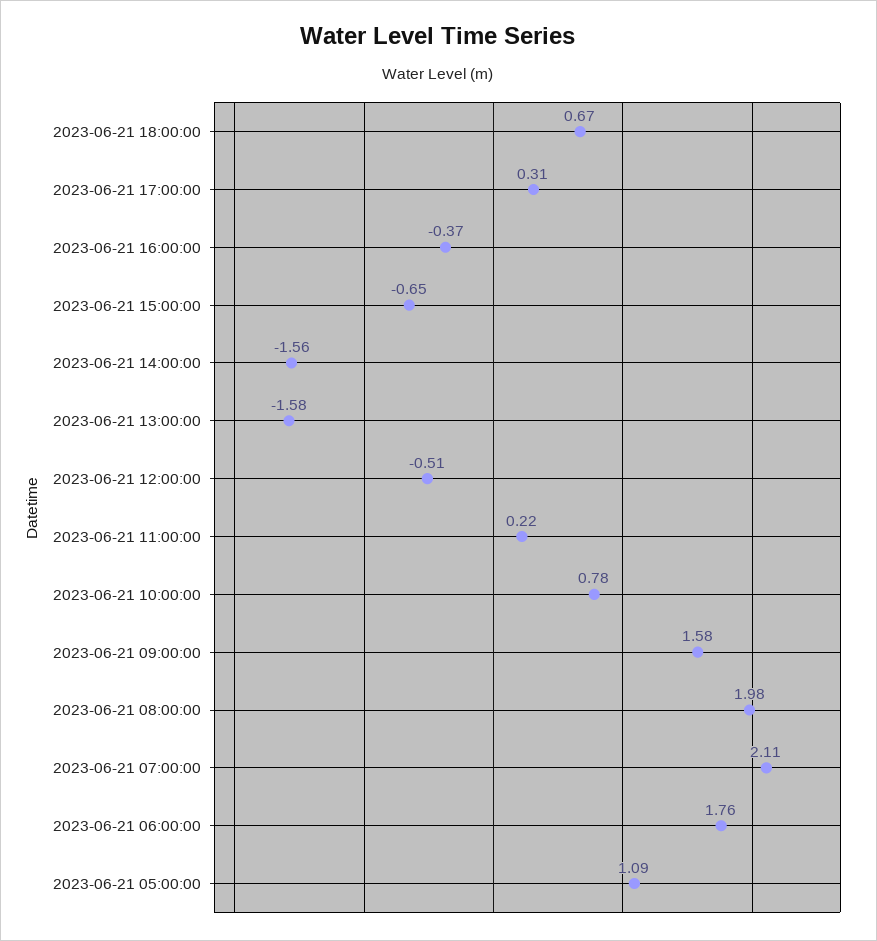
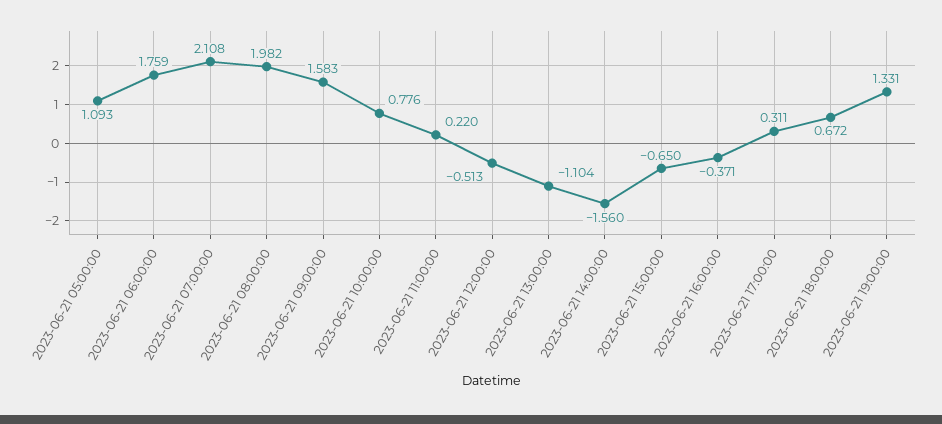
2023-06-21 13:00:00: -1.58 -> -1.104
2023-06-21 19:00:00: none -> 1.331

